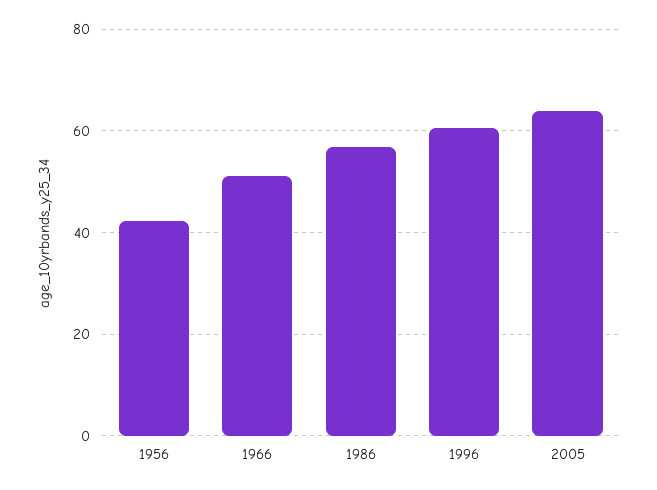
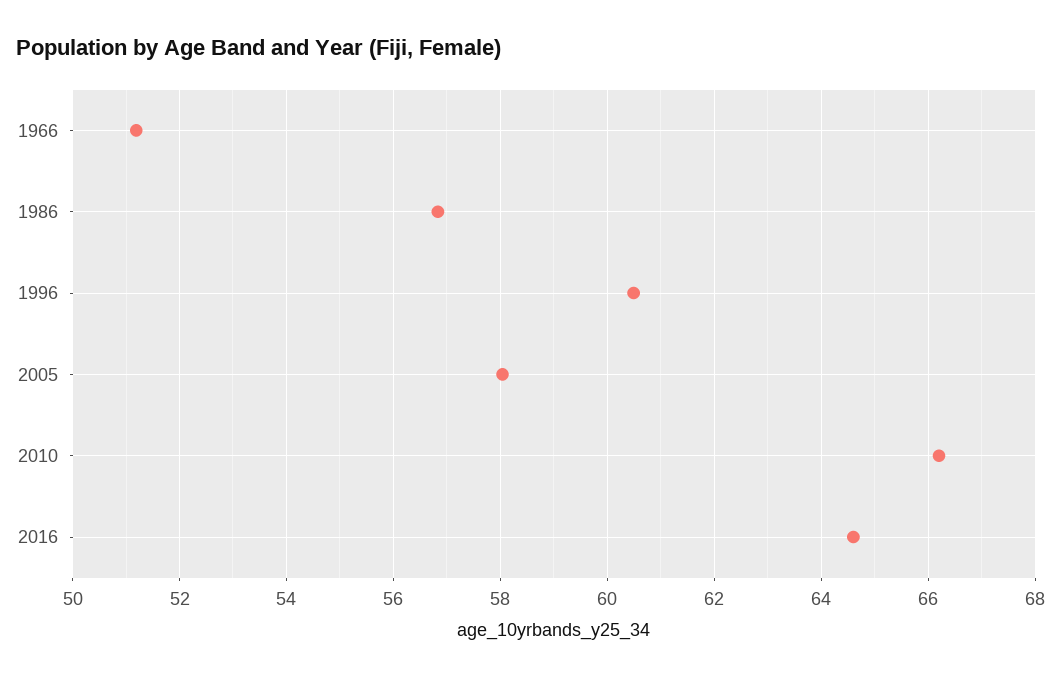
1956: 42 -> none
2005: 64 -> 58
2010: none -> 66.2
2016: none -> 64.6

